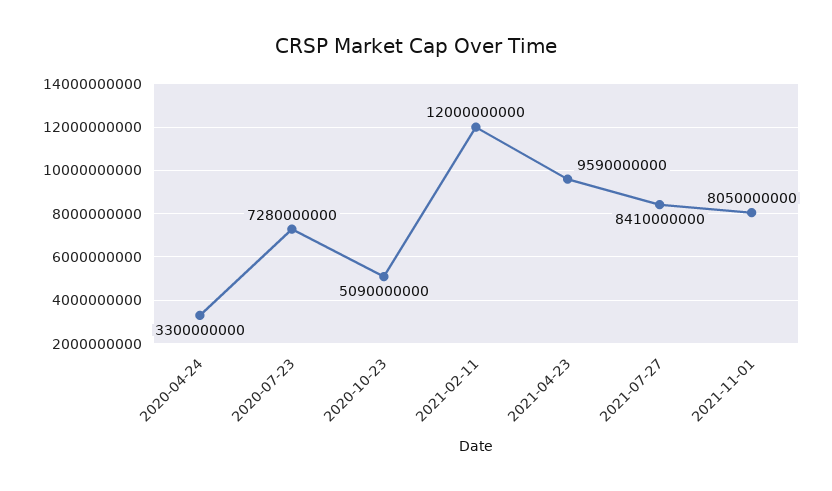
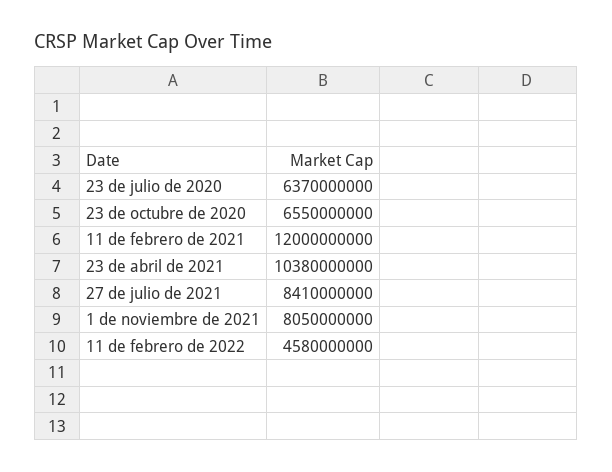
2020-04-24: 3300000000 -> none
2020-07-23: 7280000000 -> 6370000000
2020-10-23: 5090000000 -> 6550000000
2021-04-23: 9590000000 -> 10380000000
11 de febrero de 2022: none -> 4580000000

